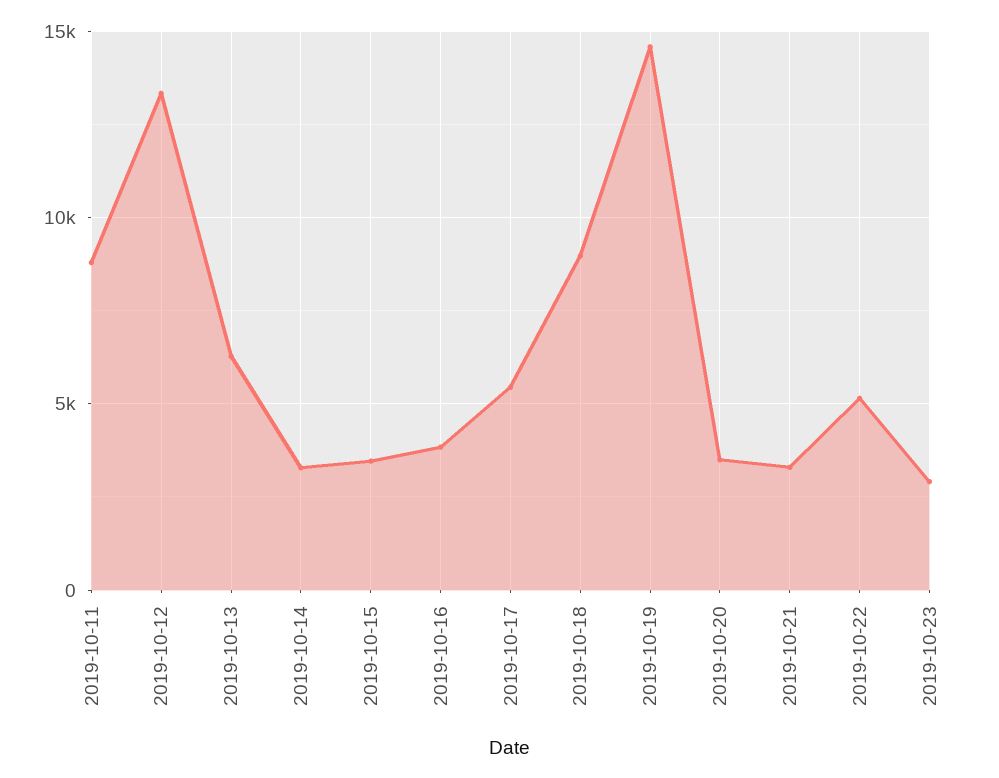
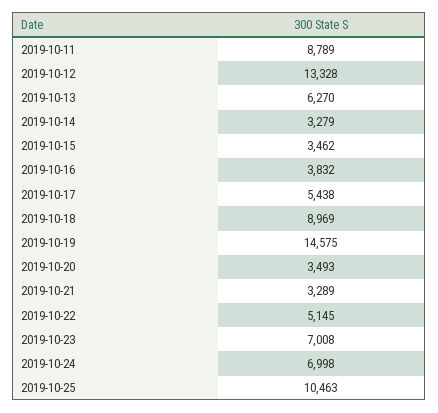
2019-10-23: 3000 -> 7008
2019-10-24: none -> 6998
2019-10-25: none -> 10463

